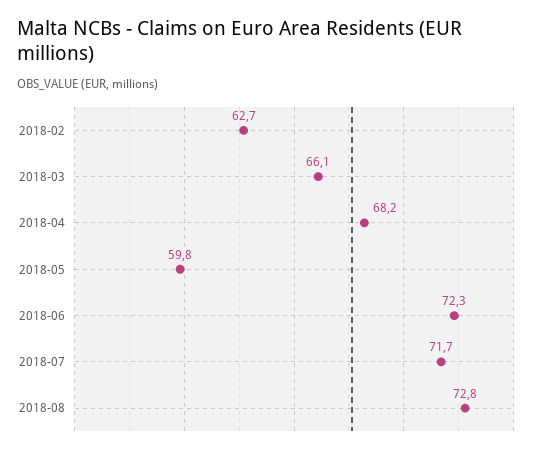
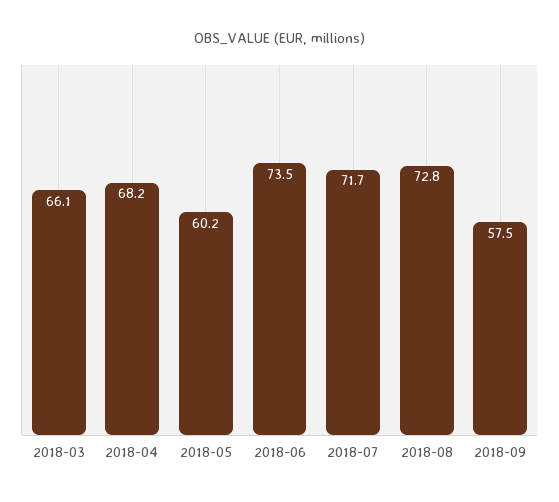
2018-02: 62.7 -> none
2018-05: 59.8 -> 60.2
2018-06: 72.3 -> 73.5
2018-09: none -> 57.5

